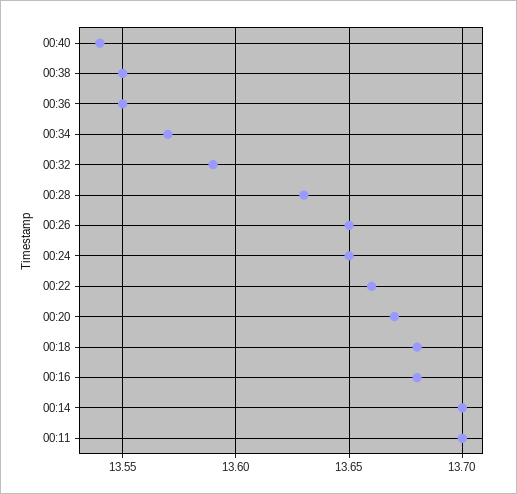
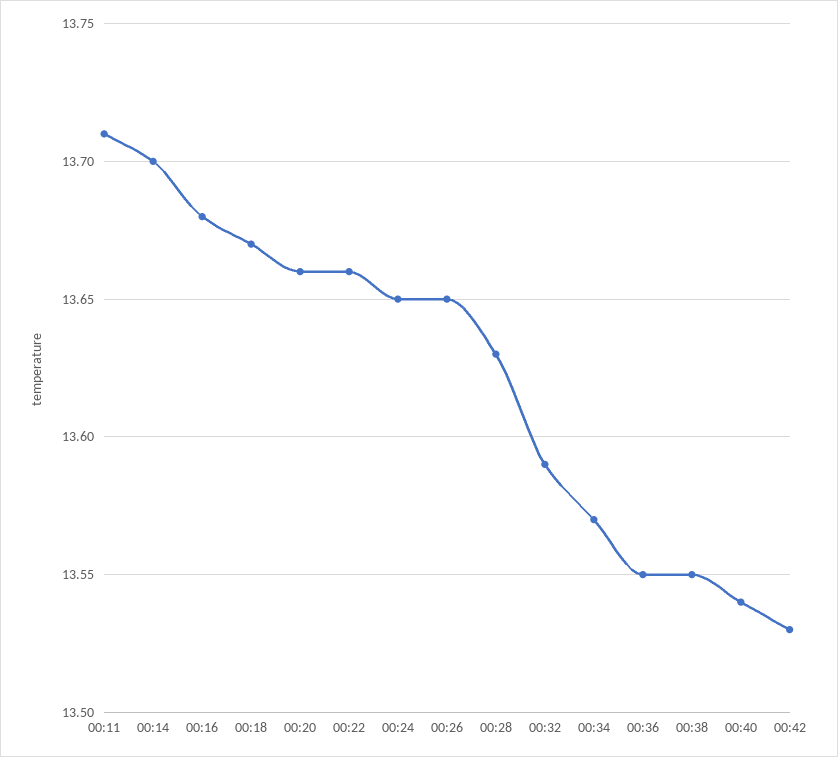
00:20: 13.67 -> 13.66
00:18: 13.68 -> 13.67
00:11: 13.7 -> 13.71
00:42: none -> 13.53

